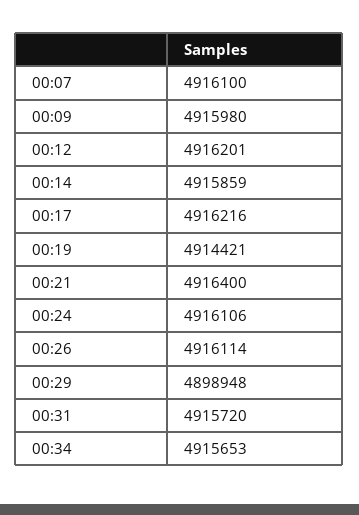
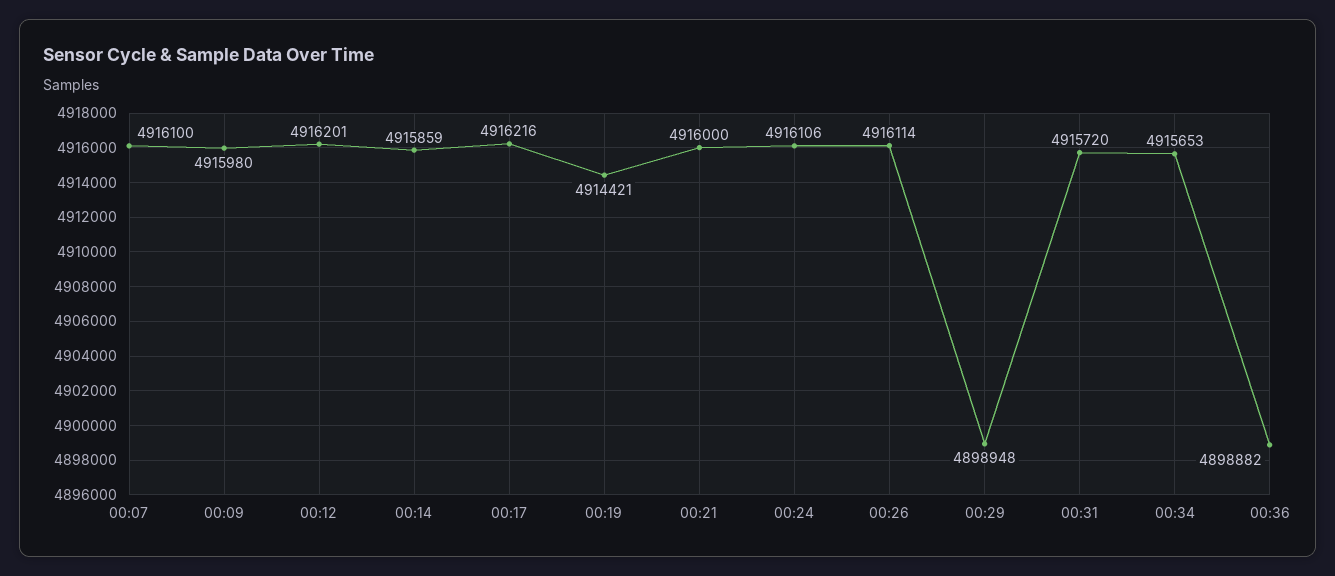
00:21: 4916400 -> 4916000
00:36: none -> 4898882

